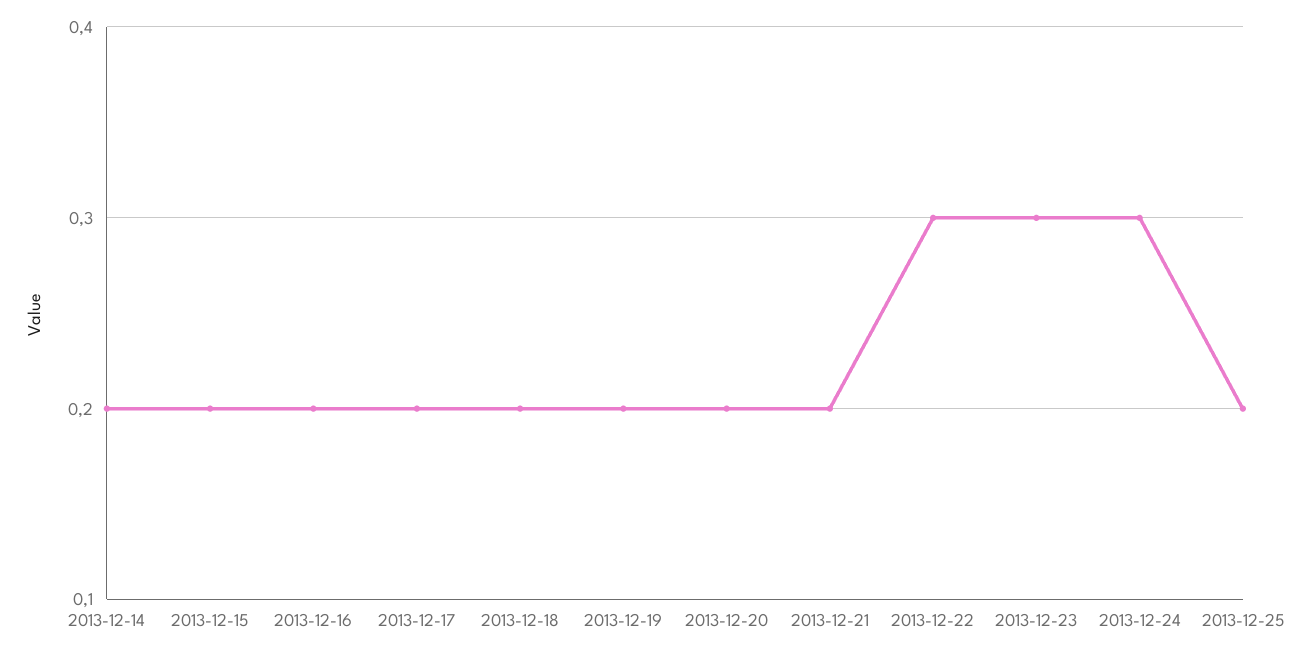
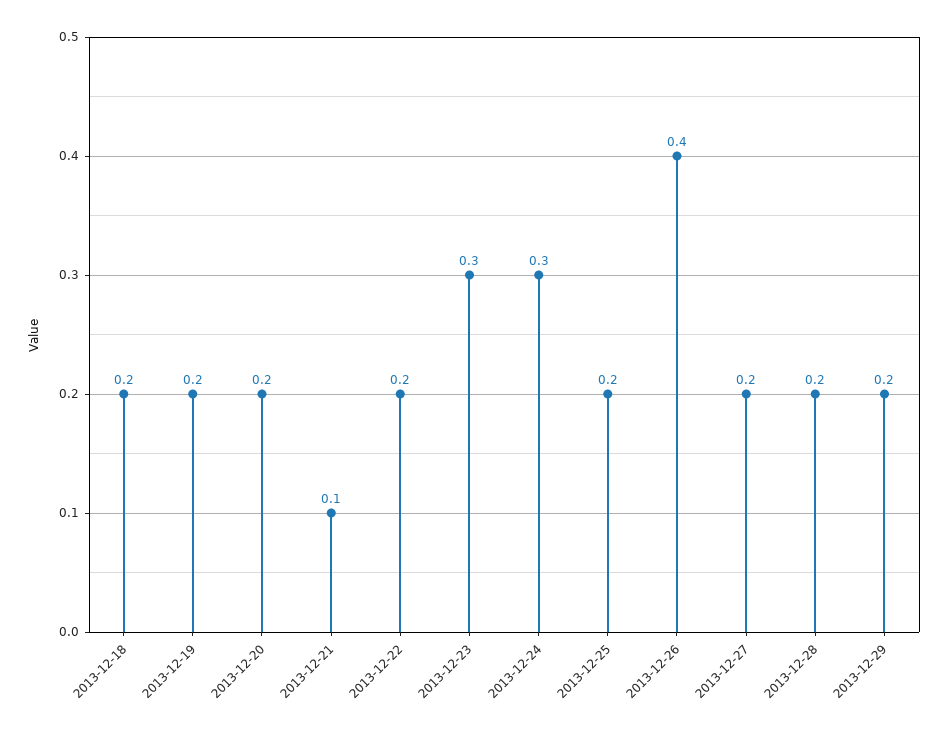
2013-12-14: 0.2 -> none
2013-12-15: 0.2 -> none
2013-12-16: 0.2 -> none
2013-12-17: 0.2 -> none
2013-12-21: 0.2 -> 0.1
2013-12-22: 0.3 -> 0.2
2013-12-26: none -> 0.4
2013-12-27: none -> 0.2
2013-12-28: none -> 0.2
2013-12-29: none -> 0.2

